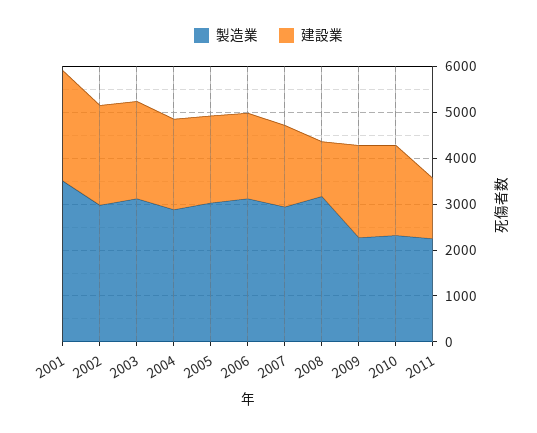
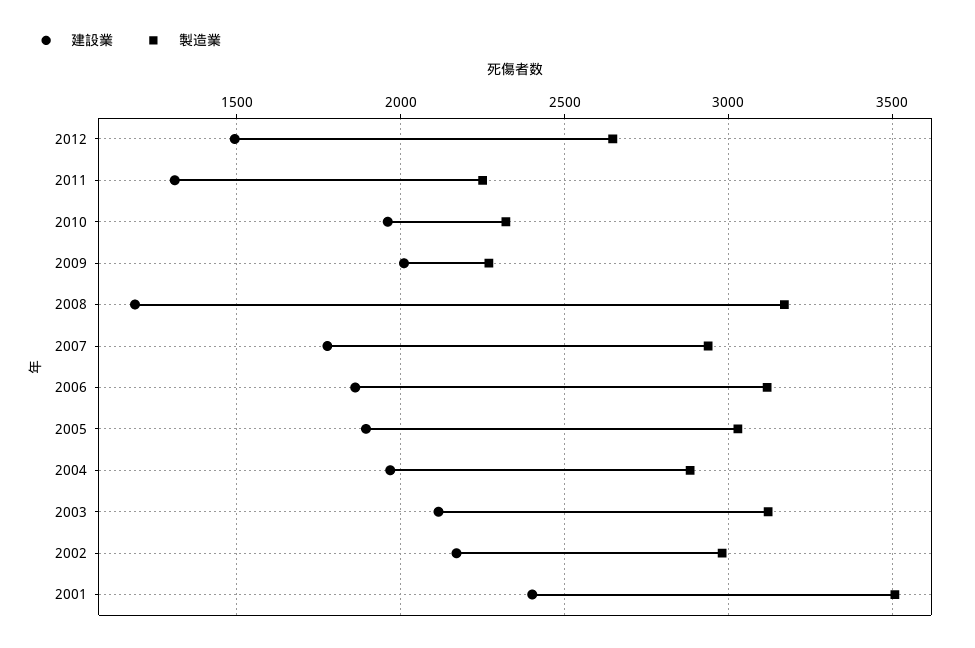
建設業, 2012: none -> 1500
製造業, 2012: none -> 2650

